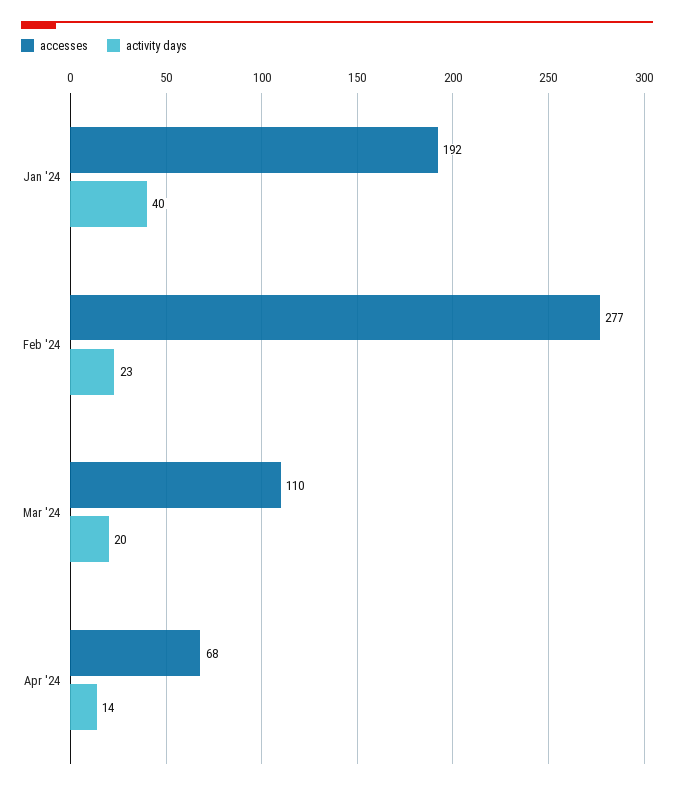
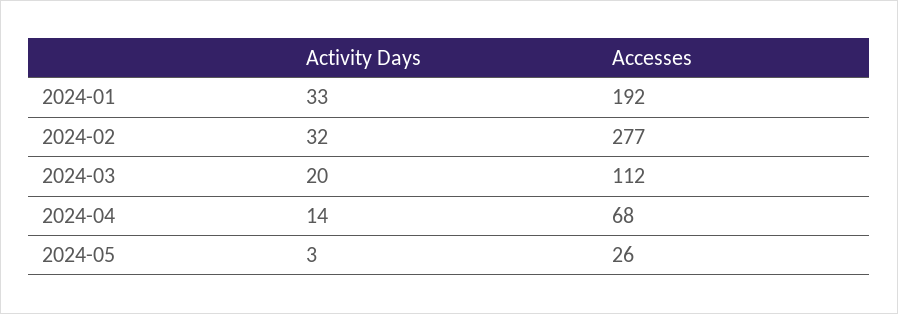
activity days, Jan '24: 40 -> 33
activity days, Feb '24: 23 -> 32
accesses, Mar '24: 110 -> 112
activity days, 2024-05: none -> 3
accesses, 2024-05: none -> 26

